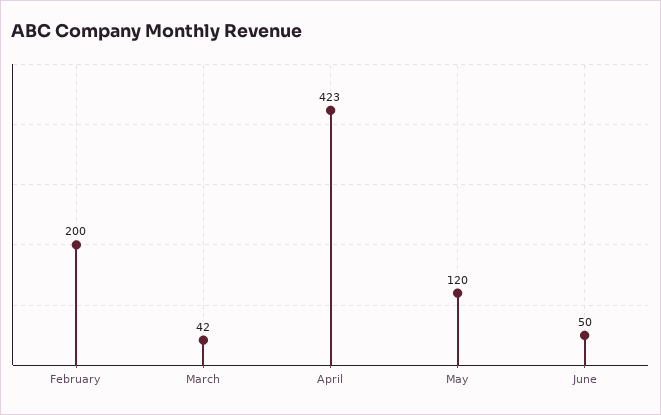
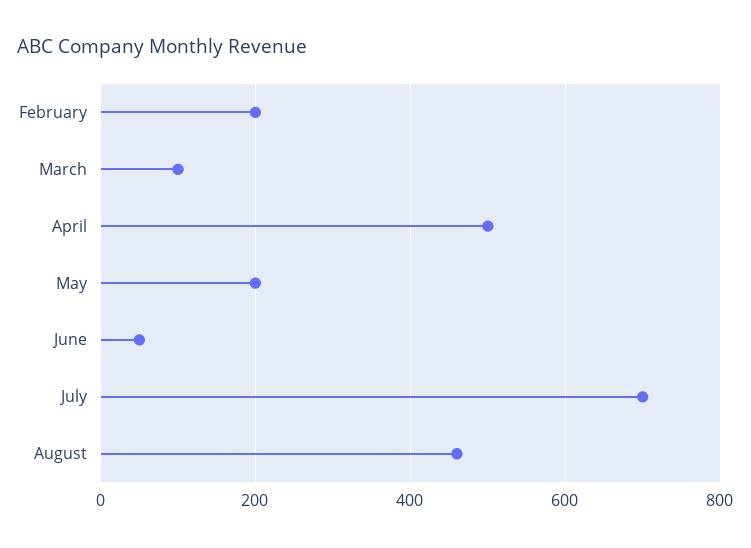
March: 42 -> 100
April: 423 -> 500
May: 120 -> 200
July: none -> 700
August: none -> 460

